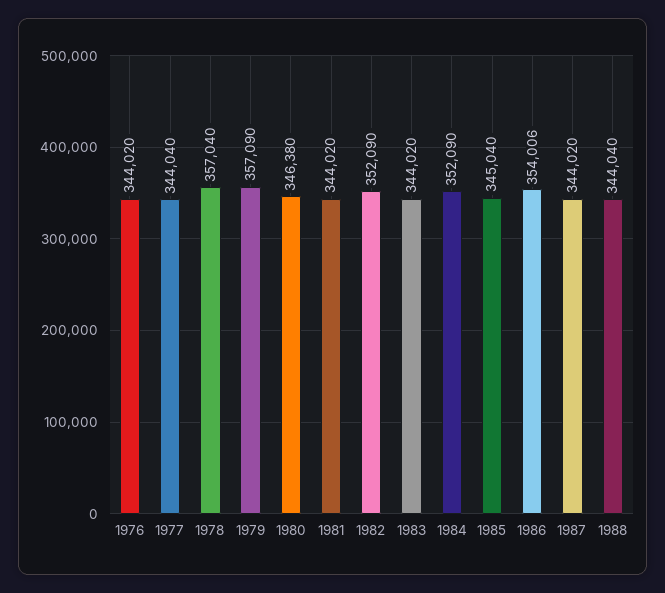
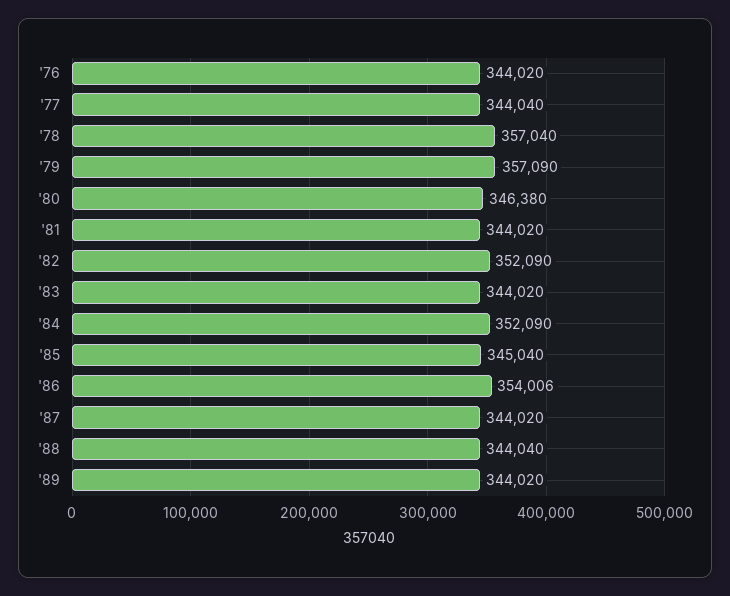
'89: none -> 344020

